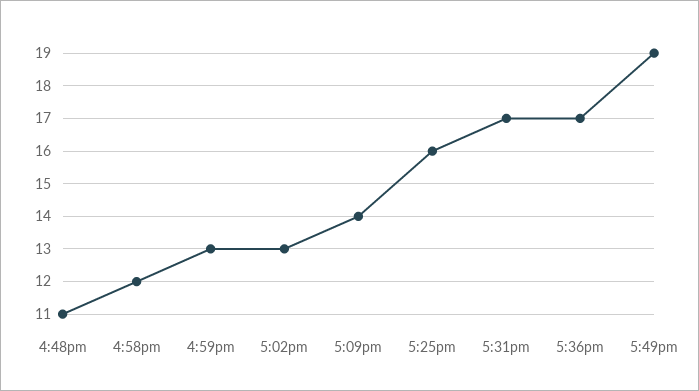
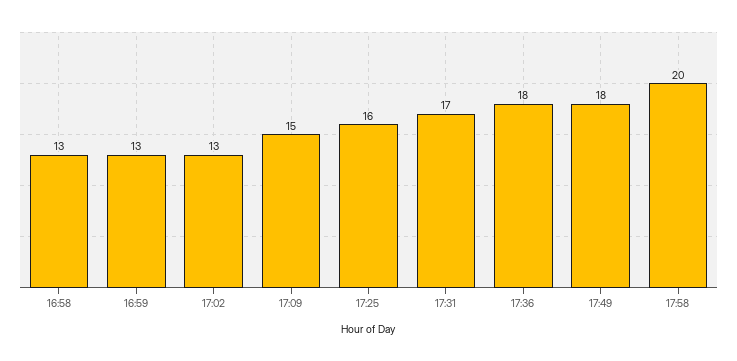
4:48pm: 11 -> none
4:58pm: 12 -> 13
5:09pm: 14 -> 15
5:36pm: 17 -> 18
5:49pm: 19 -> 18
17:58: none -> 20

